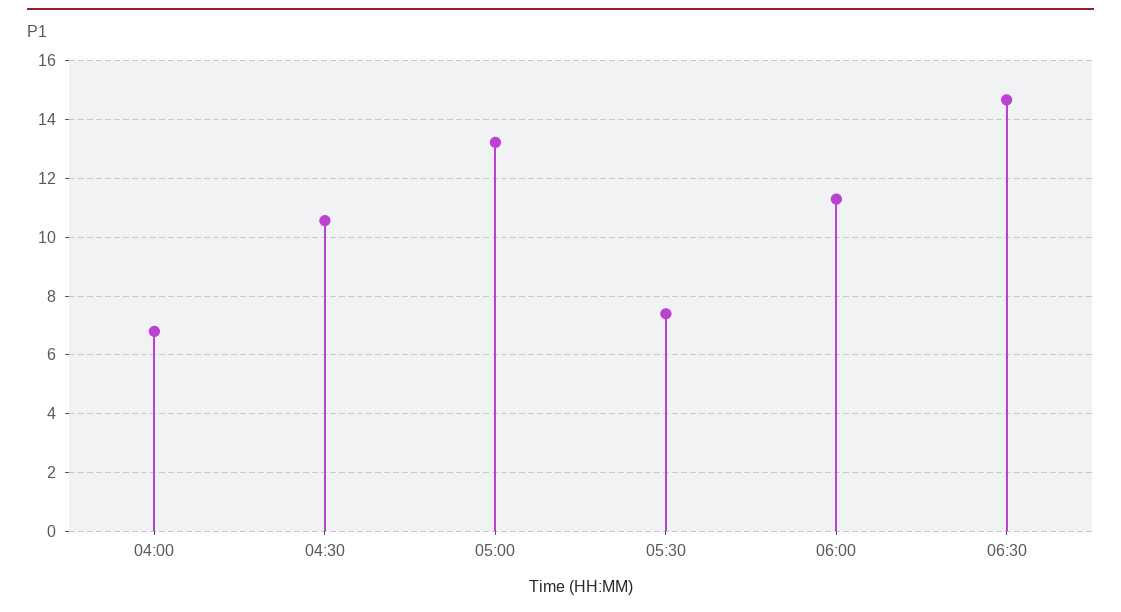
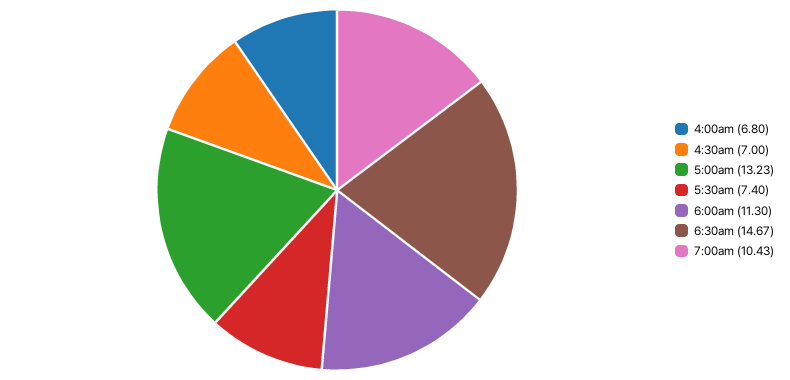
04:30: 10.5 -> 7
7:00am: none -> 10.43

